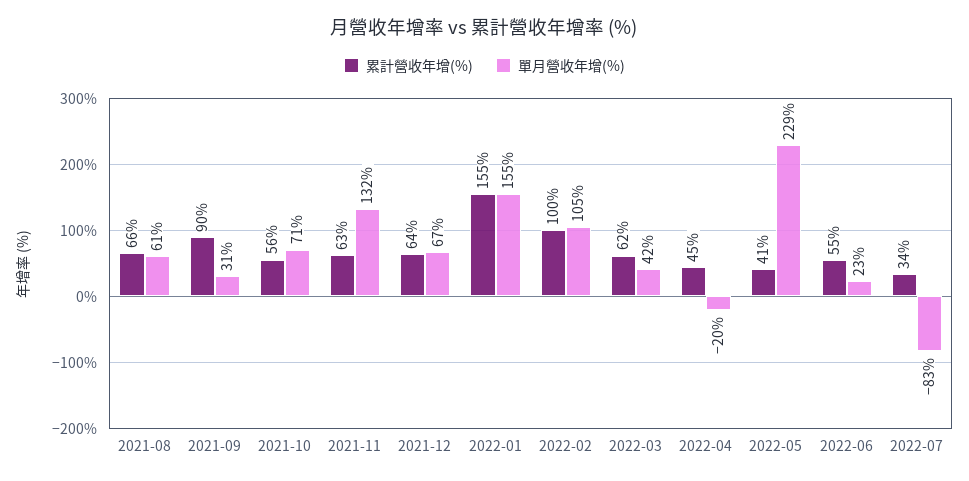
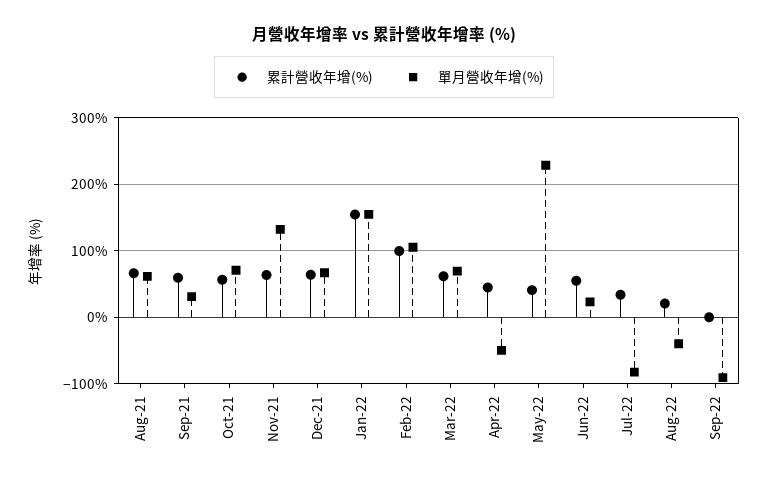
累計營收年增(%), 2021-09: 90 -> 60
單月營收年增(%), 2022-03: 42 -> 70
單月營收年增(%), 2022-04: -20 -> -50
累計營收年增(%), Aug-22: none -> 20
單月營收年增(%), Aug-22: none -> -40
累計營收年增(%), Sep-22: none -> 0
單月營收年增(%), Sep-22: none -> -90

